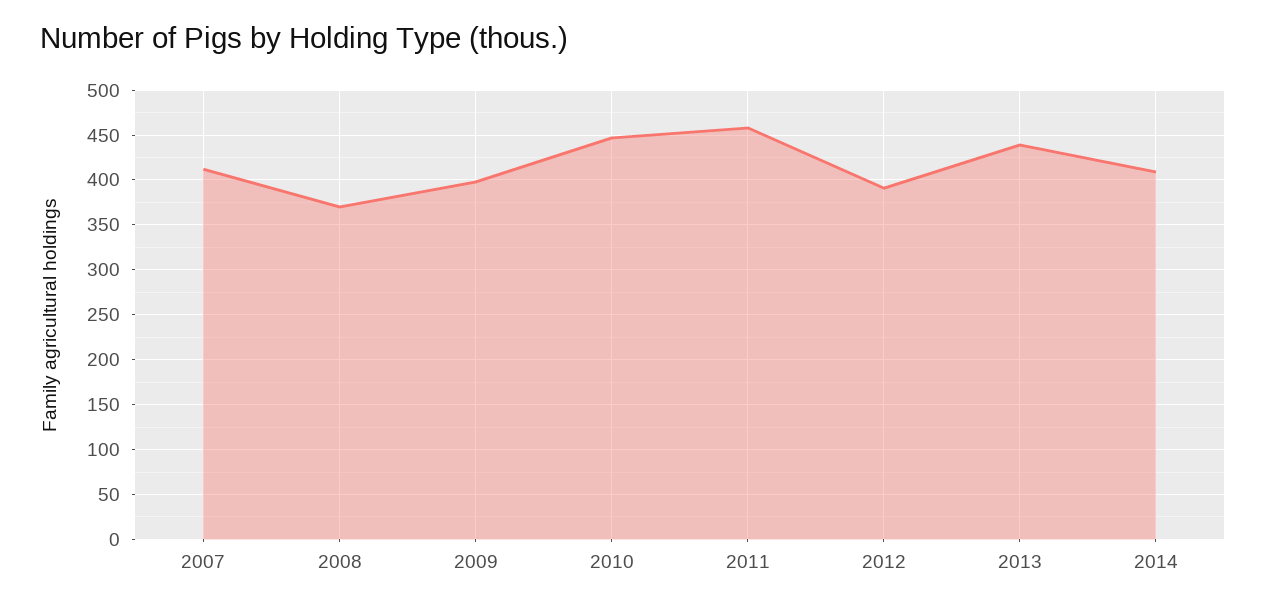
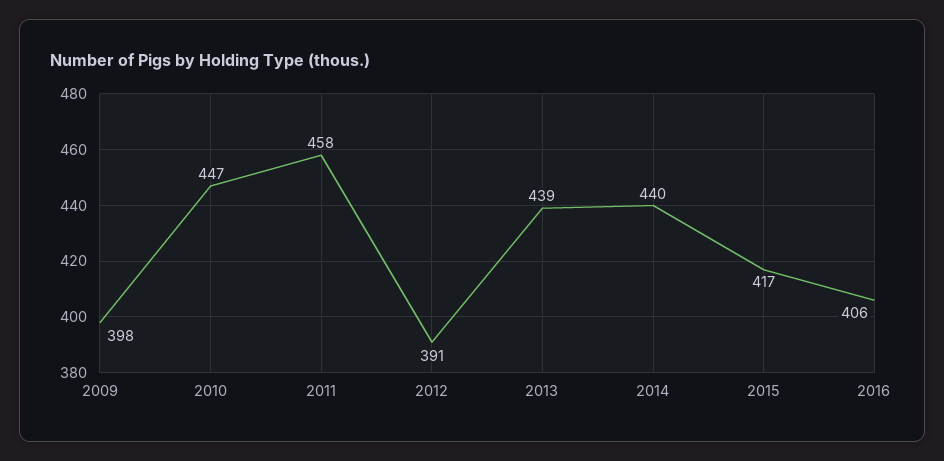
2007: 410 -> none
2008: 370 -> none
2014: 410 -> 440
2015: none -> 417
2016: none -> 406

